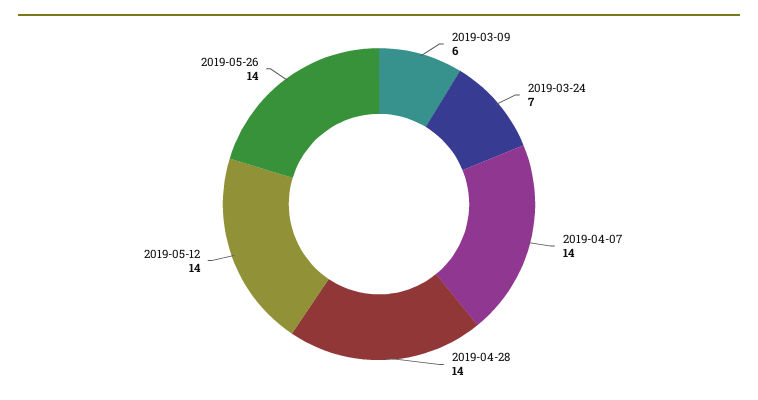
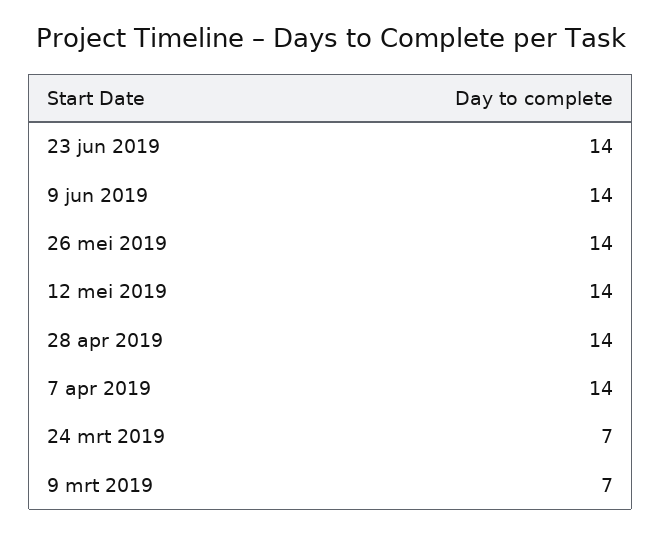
2019-03-09: 6 -> 7
23 jun 2019: none -> 14
9 jun 2019: none -> 14

